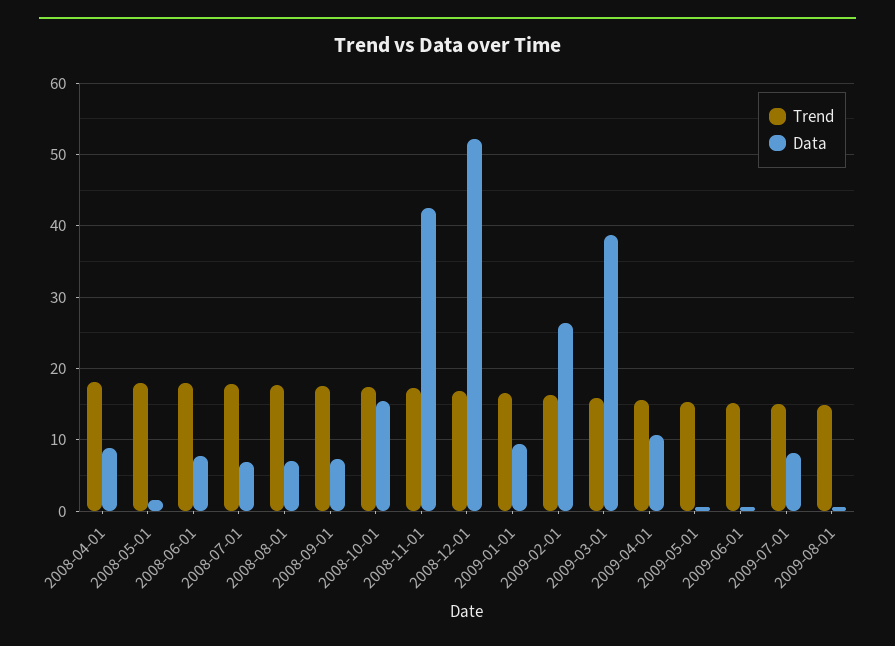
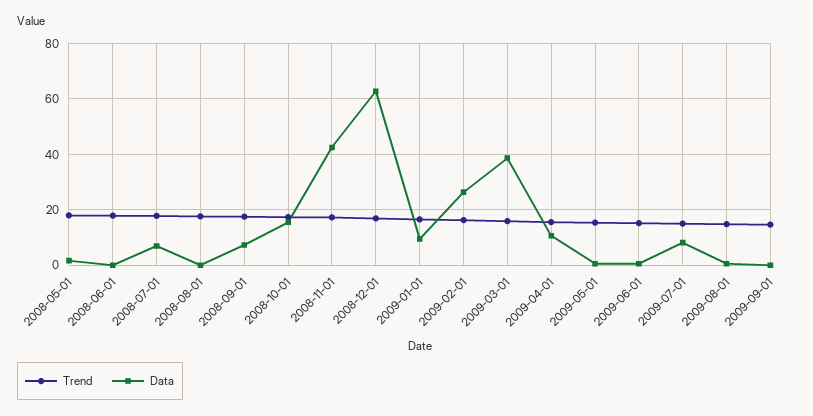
Trend, 2008-04-01: 18 -> none
Data, 2008-04-01: 9 -> none
Data, 2008-06-01: 8 -> 0
Data, 2008-08-01: 7 -> 0
Data, 2008-12-01: 52 -> 62.5
Trend, 2009-09-01: none -> 15
Data, 2009-09-01: none -> 0

